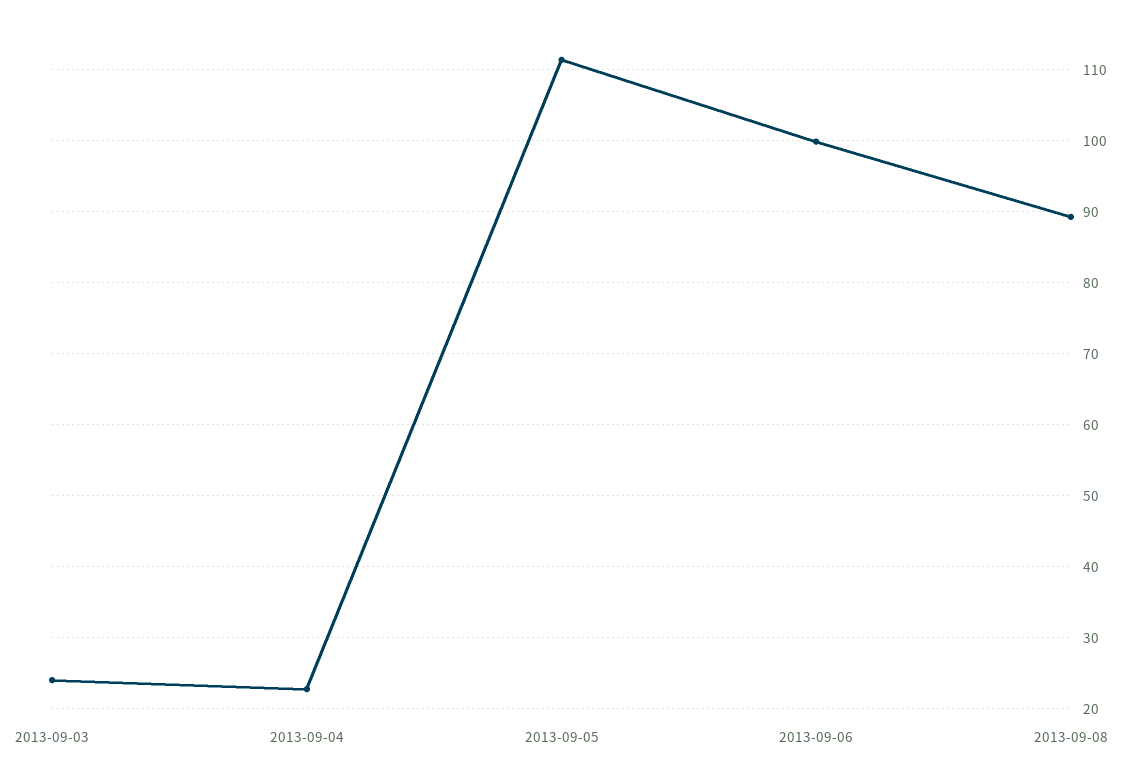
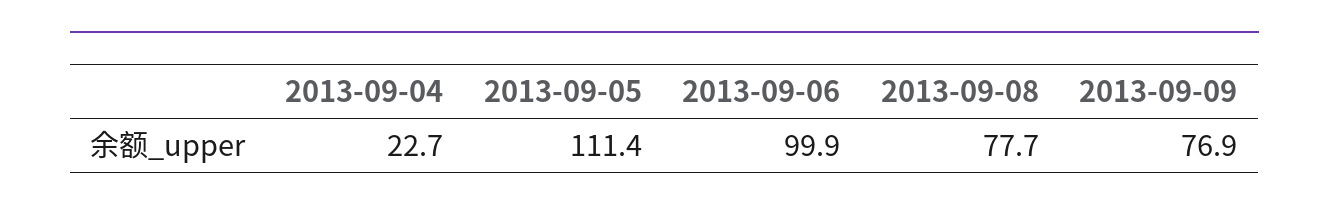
2013-09-03: 24 -> none
2013-09-08: 89 -> 77.7
2013-09-09: none -> 76.9

